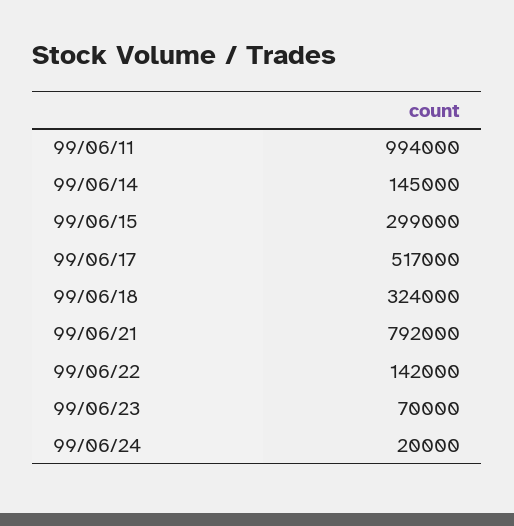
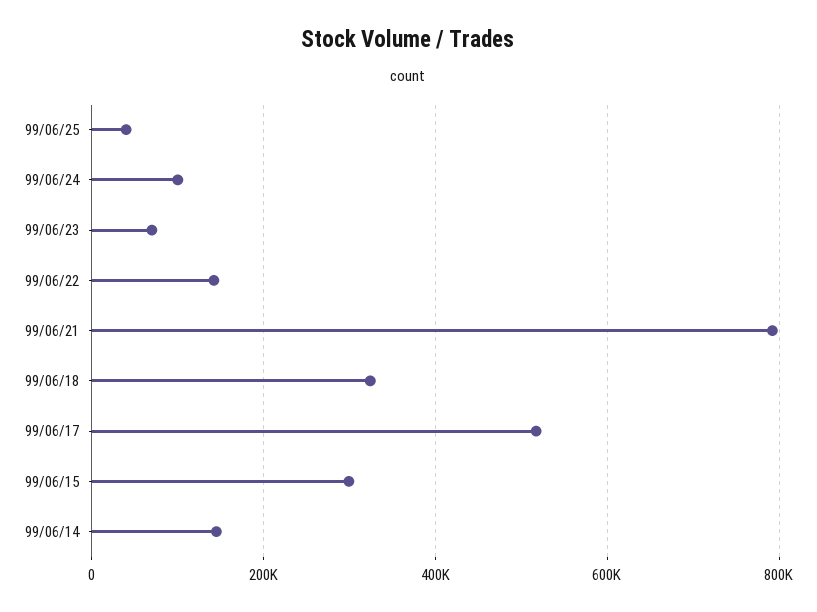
99/06/11: 994000 -> none
99/06/24: 20000 -> 100000
99/06/25: none -> 40000

